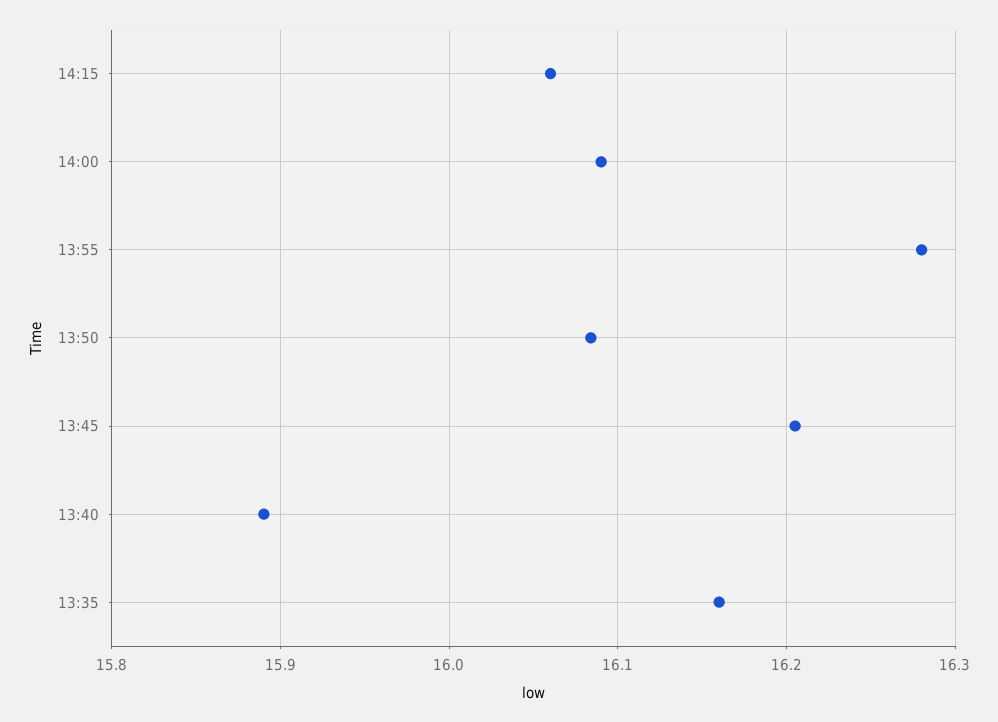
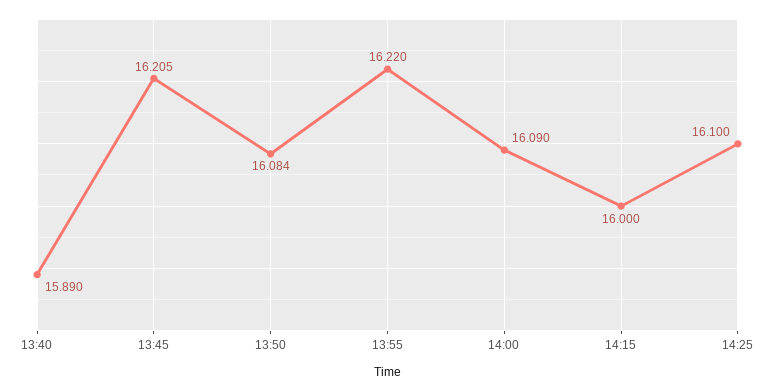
14:15: 16.06 -> 16
13:55: 16.28 -> 16.22
13:35: 16.16 -> none
14:25: none -> 16.1

